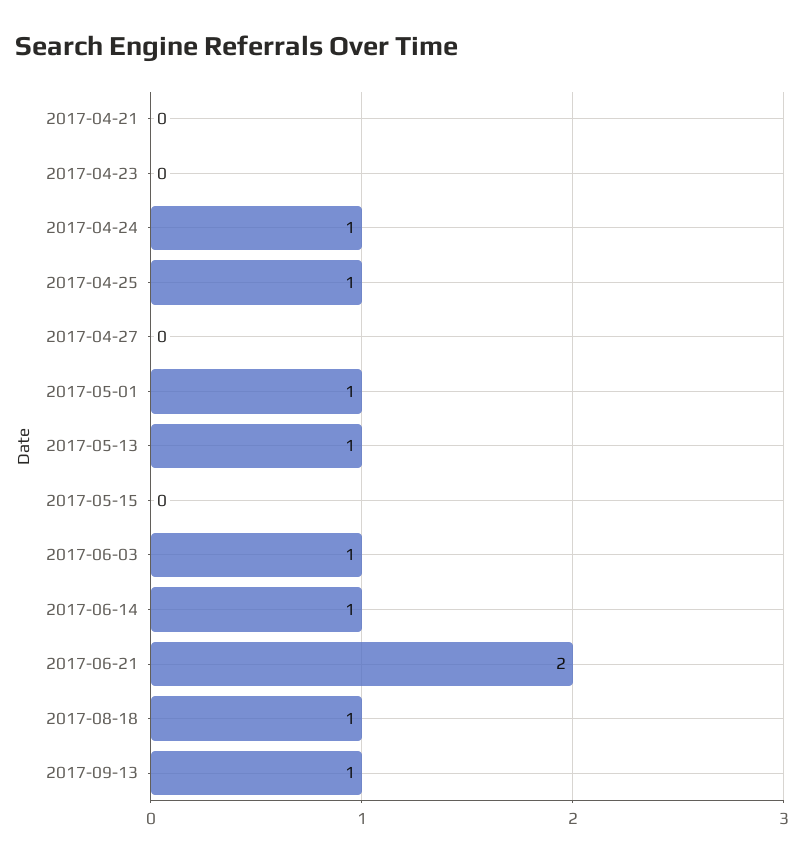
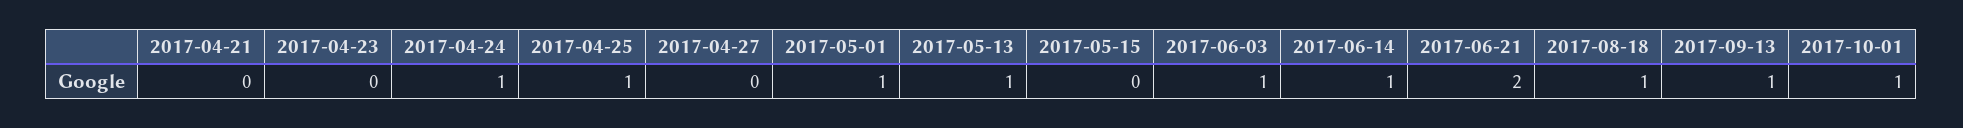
2017-10-01: none -> 1

